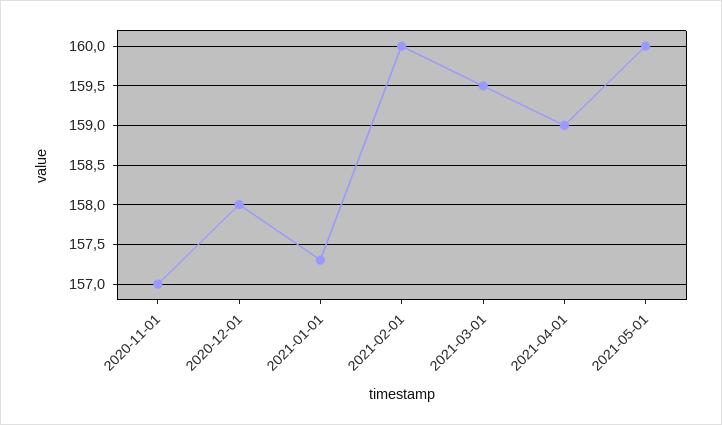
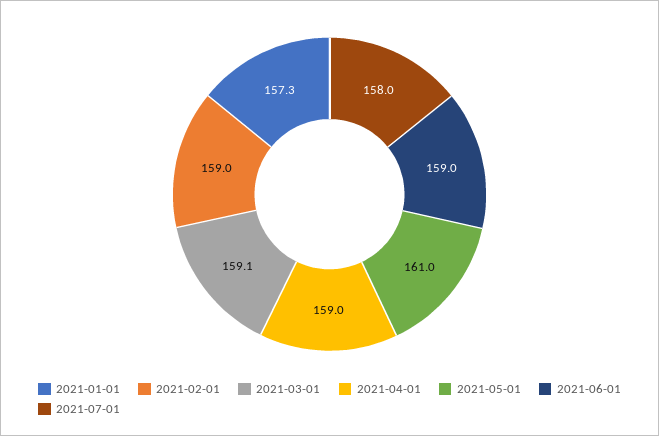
2020-11-01: 157 -> none
2020-12-01: 158 -> none
2021-02-01: 160 -> 159
2021-03-01: 159.5 -> 159.1
2021-05-01: 160 -> 161
2021-06-01: none -> 159
2021-07-01: none -> 158

